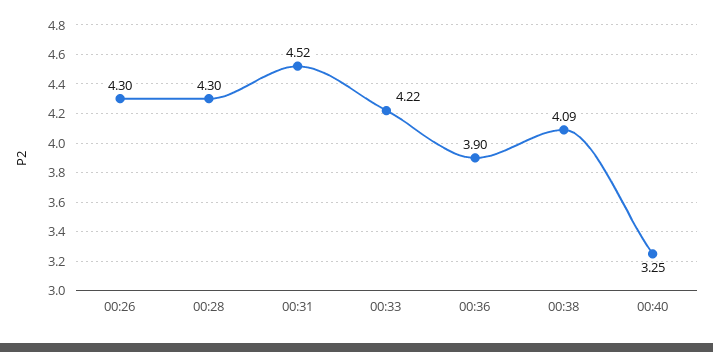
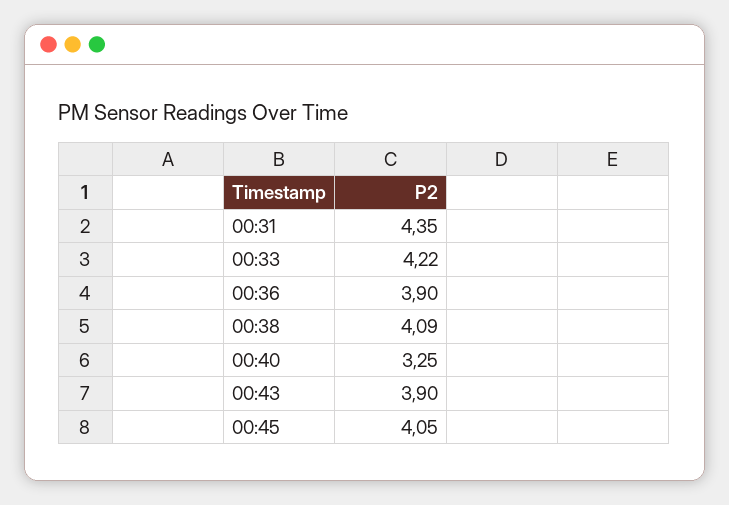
00:26: 4.3 -> none
00:28: 4.3 -> none
00:31: 4.52 -> 4.35
00:43: none -> 3.9
00:45: none -> 4.05

